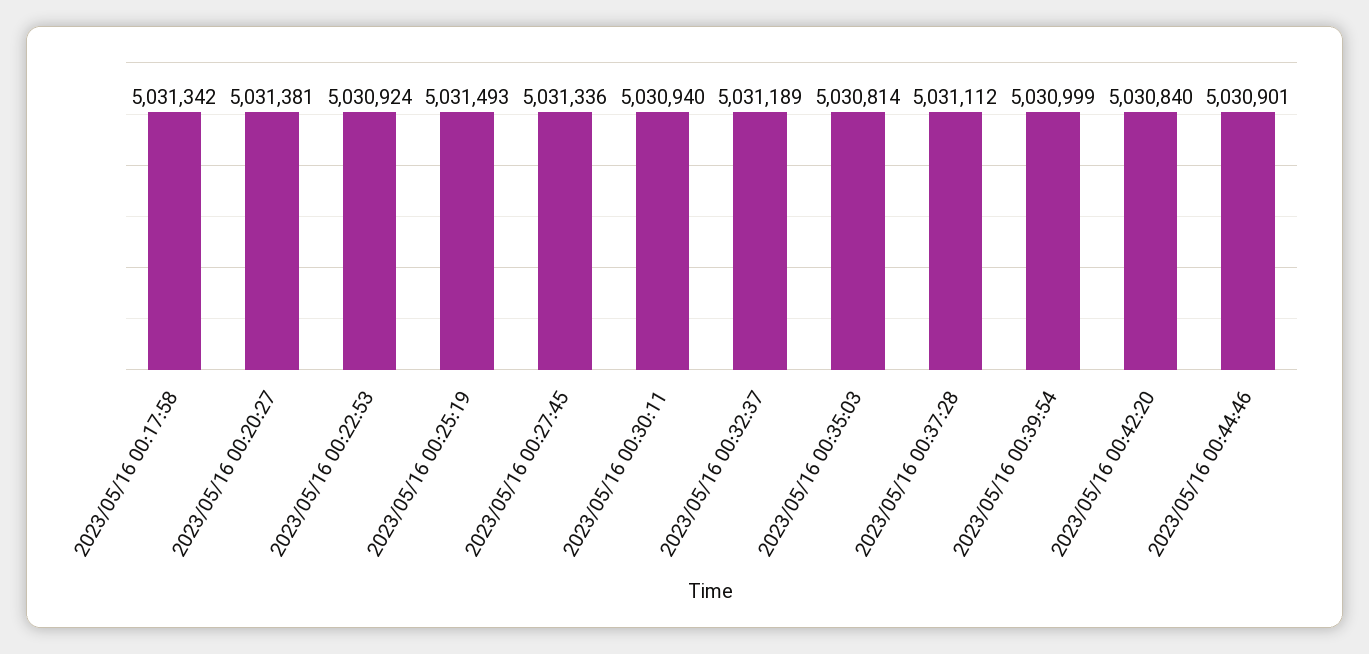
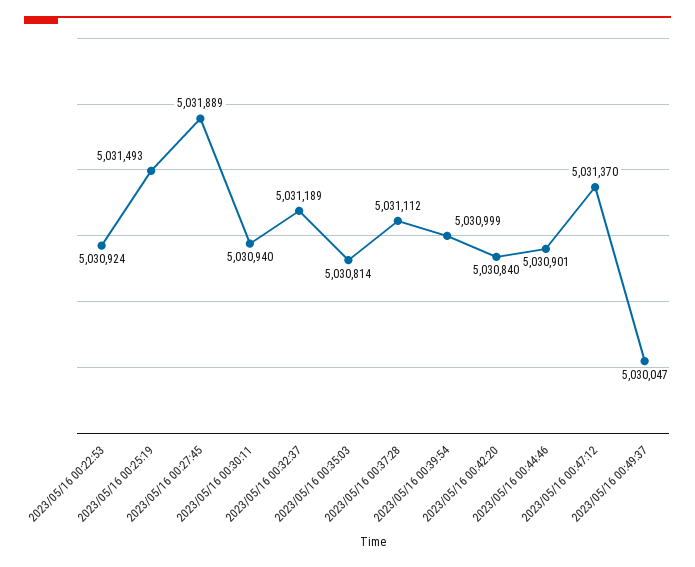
2023/05/16 00:17:58: 5031342 -> none
2023/05/16 00:20:27: 5031381 -> none
2023/05/16 00:27:45: 5031336 -> 5031889
2023/05/16 00:47:12: none -> 5031370
2023/05/16 00:49:37: none -> 5030047

